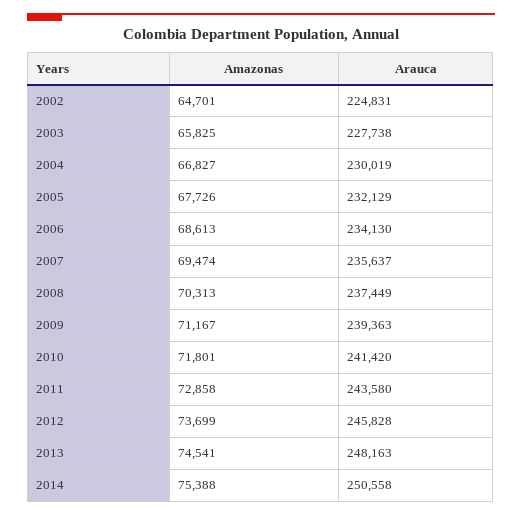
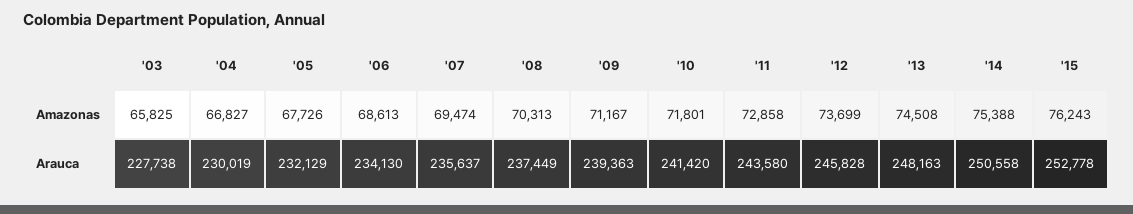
Amazonas, 2002: 64701 -> none
Arauca, 2002: 224831 -> none
Amazonas, 2013: 74541 -> 74508
Amazonas, '15: none -> 76243
Arauca, '15: none -> 252778

